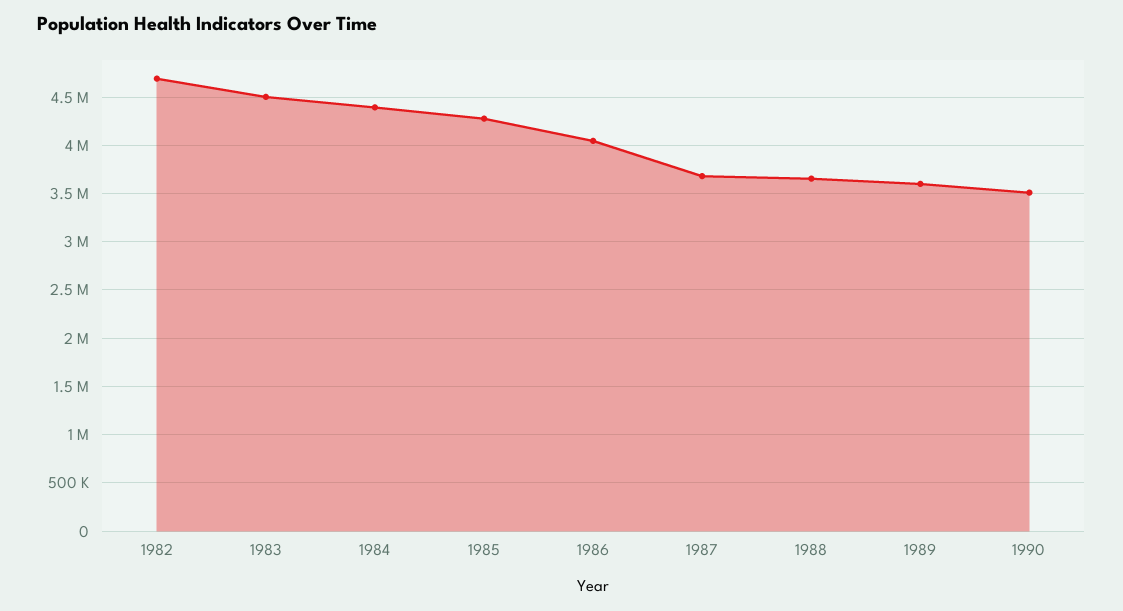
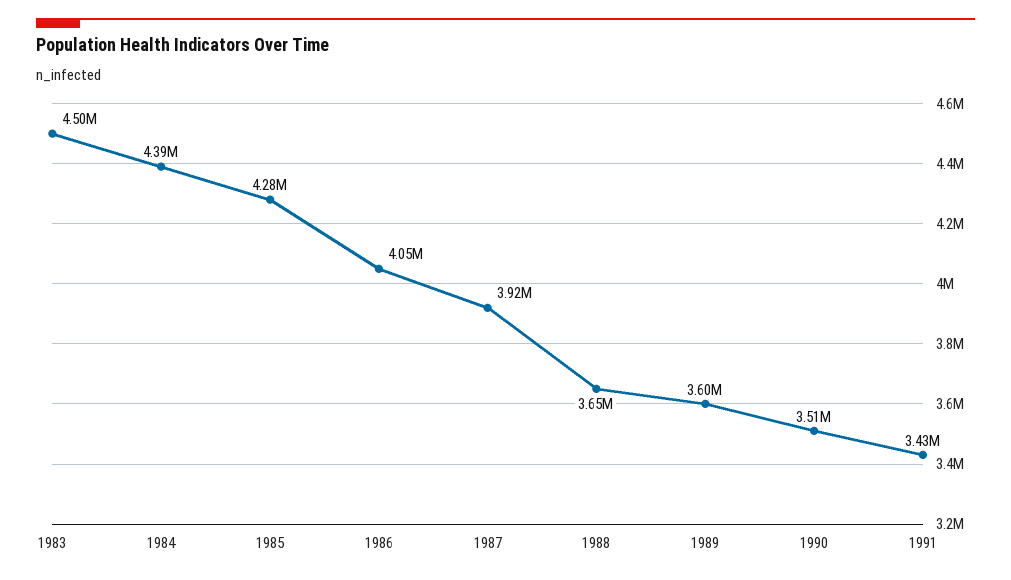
1982: 4700000 -> none
1987: 3700000 -> 3920000
1991: none -> 3430000

